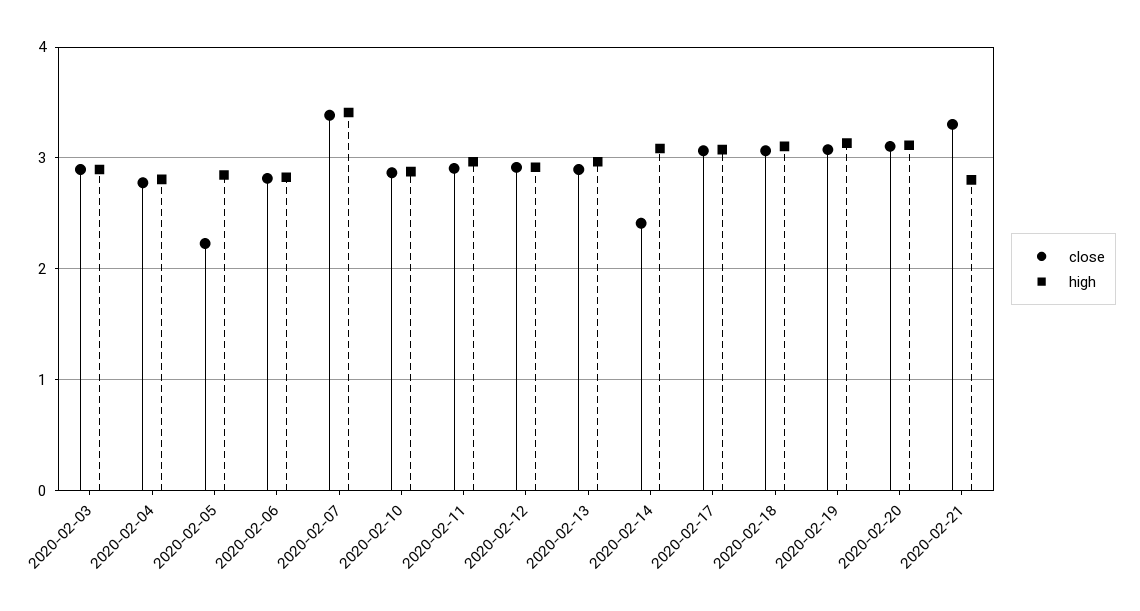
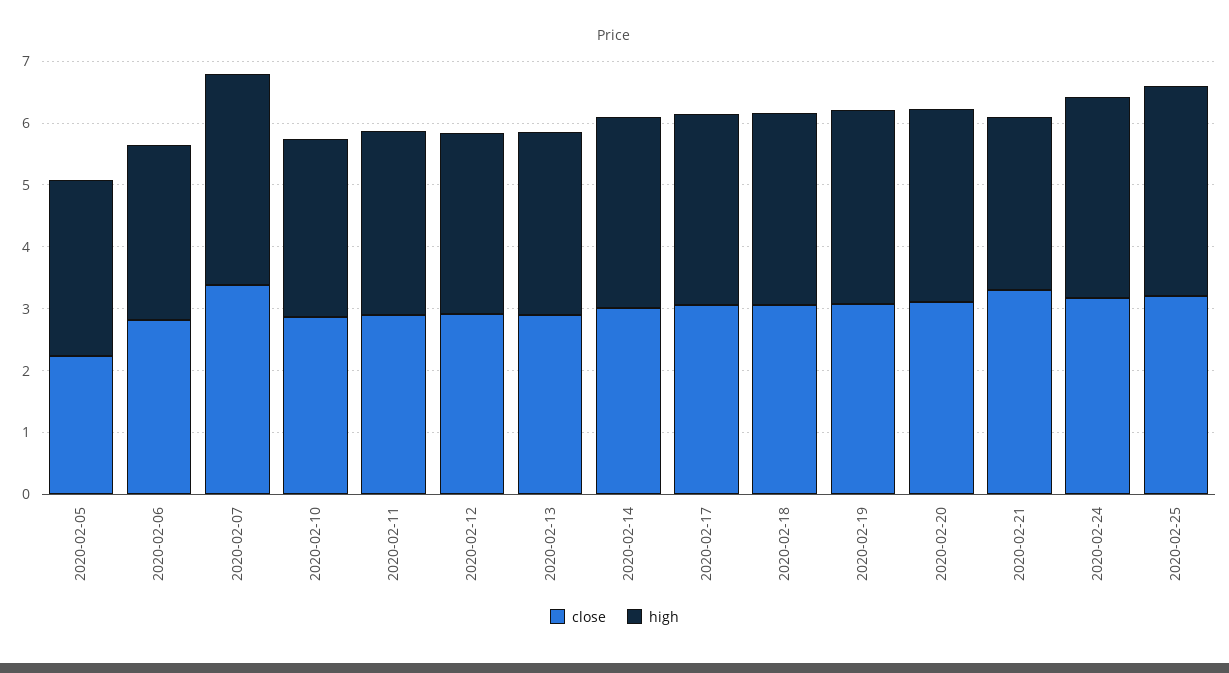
close, 2020-02-03: 2.9 -> none
high, 2020-02-03: 2.9 -> none
close, 2020-02-04: 2.8 -> none
high, 2020-02-04: 2.8 -> none
close, 2020-02-14: 2.4 -> 3
close, 2020-02-24: none -> 3.2
high, 2020-02-24: none -> 3.2
close, 2020-02-25: none -> 3.2
high, 2020-02-25: none -> 3.4

